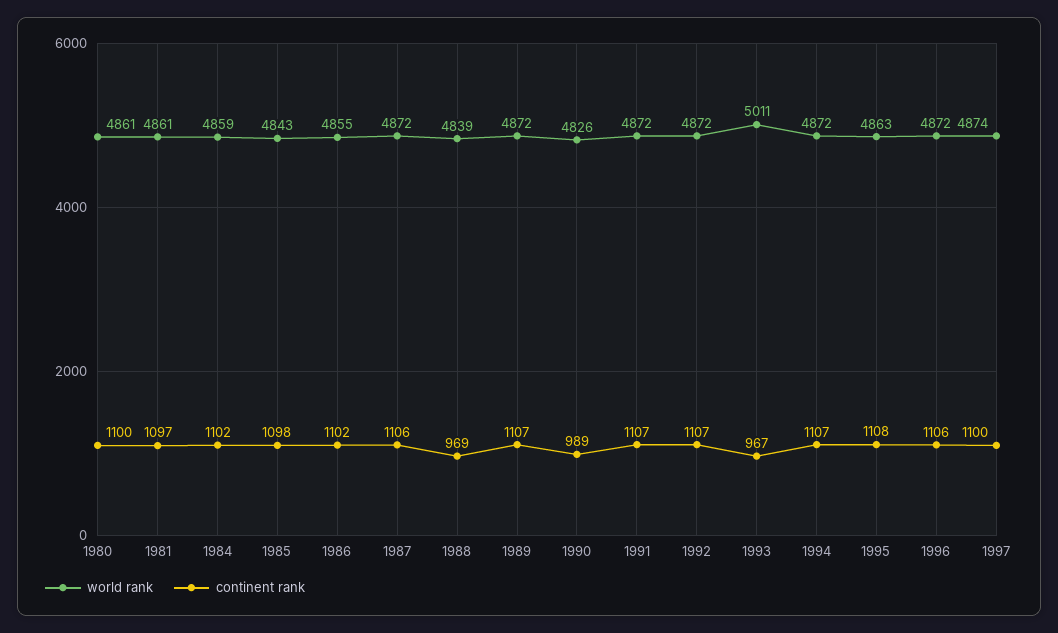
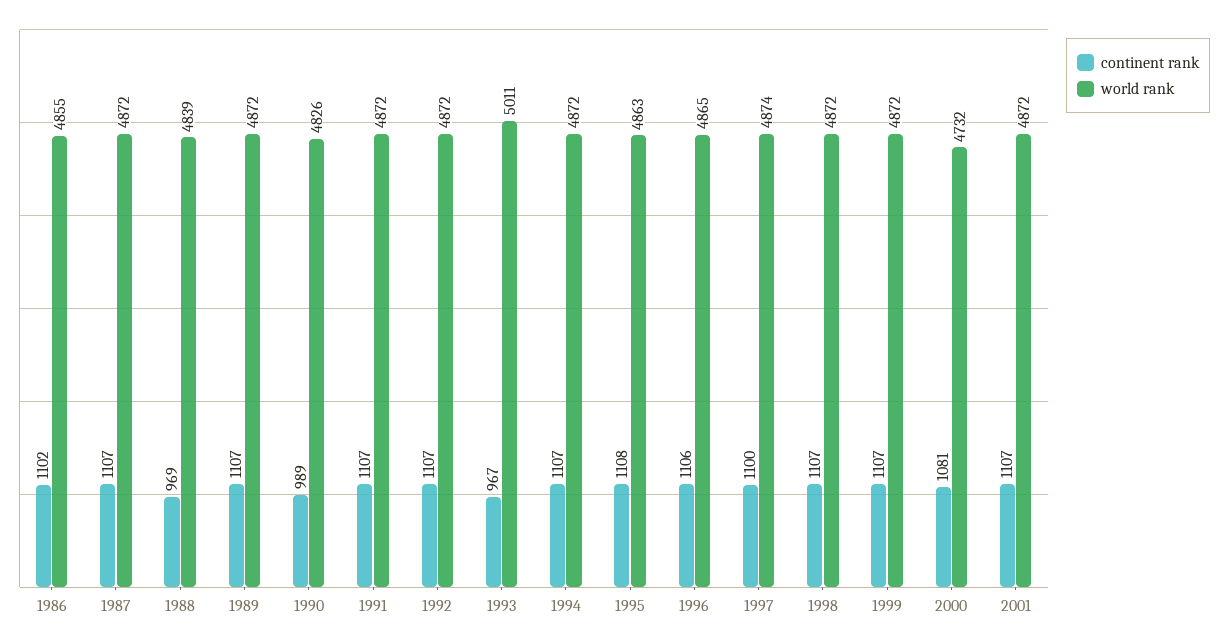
world rank, 1980: 4861 -> none
continent rank, 1980: 1100 -> none
world rank, 1981: 4861 -> none
continent rank, 1981: 1097 -> none
world rank, 1984: 4859 -> none
continent rank, 1984: 1102 -> none
world rank, 1985: 4843 -> none
continent rank, 1985: 1098 -> none
continent rank, 1987: 1106 -> 1107
world rank, 1996: 4872 -> 4865
continent rank, 1998: none -> 1107
world rank, 1998: none -> 4872
continent rank, 1999: none -> 1107
world rank, 1999: none -> 4872
continent rank, 2000: none -> 1081
world rank, 2000: none -> 4732
continent rank, 2001: none -> 1107
world rank, 2001: none -> 4872

